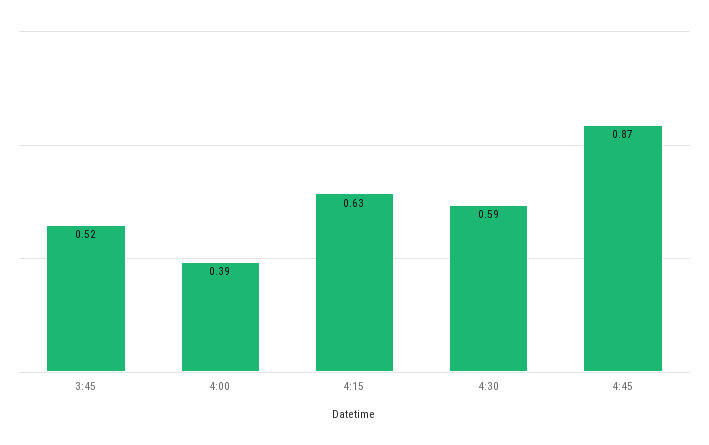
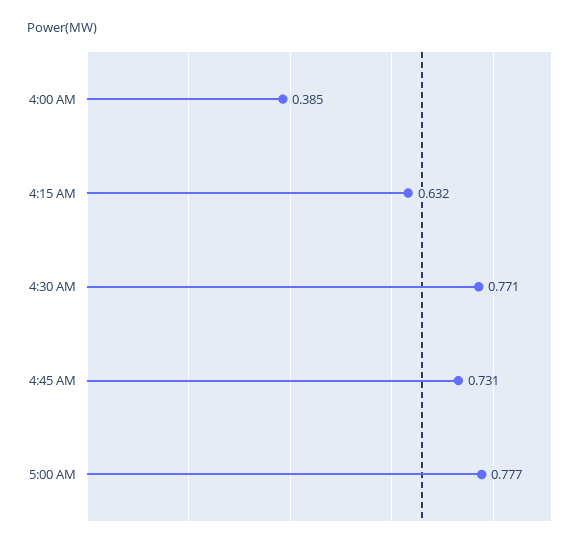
3:45: 0.52 -> none
4:30: 0.59 -> 0.771
4:45: 0.87 -> 0.731
5:00 AM: none -> 0.777

